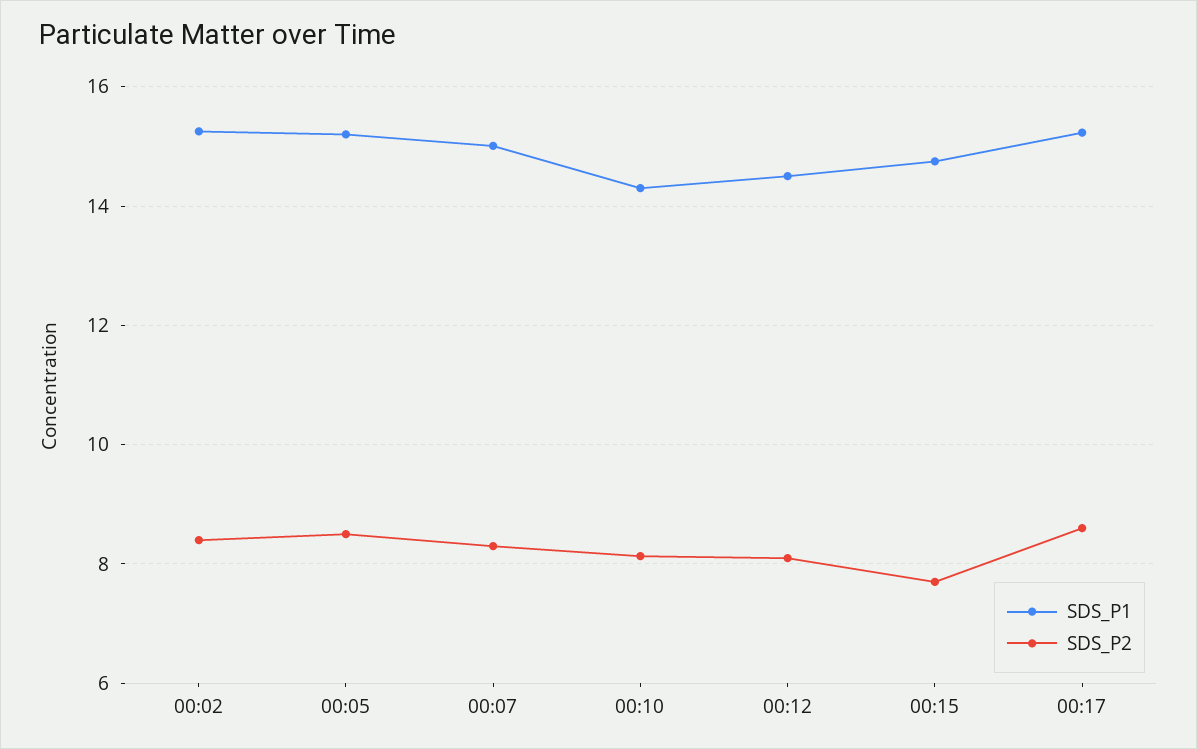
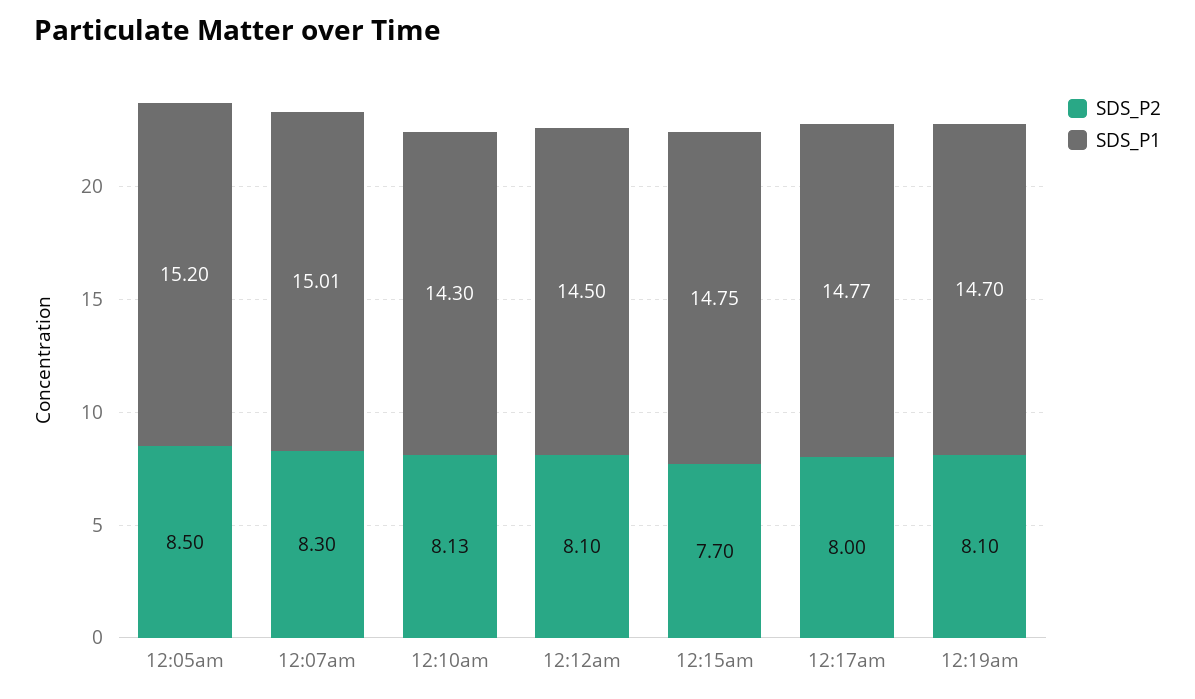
SDS_P1, 00:02: 15.2 -> none
SDS_P2, 00:02: 8.4 -> none
SDS_P1, 00:17: 15.2 -> 14.77
SDS_P2, 00:17: 8.6 -> 8
SDS_P2, 12:19am: none -> 8.1
SDS_P1, 12:19am: none -> 14.7

